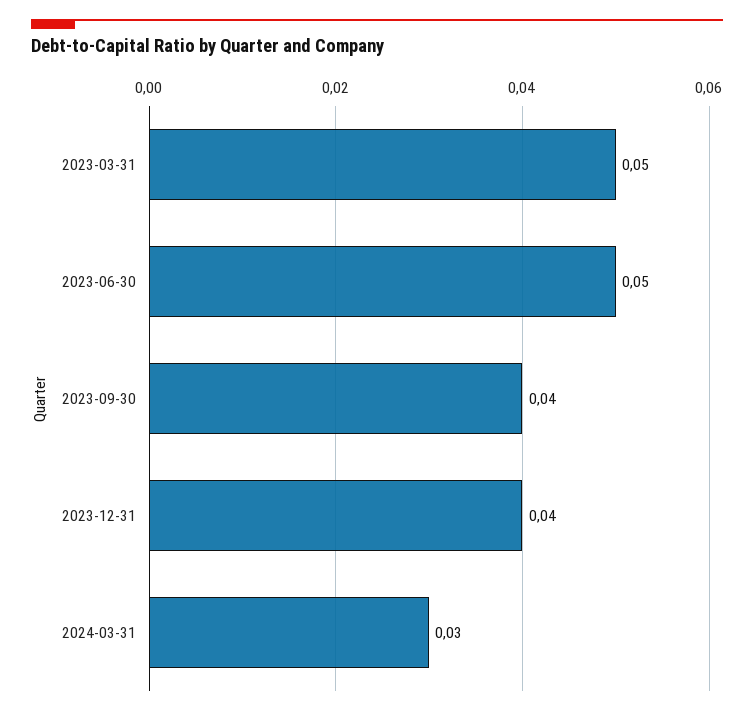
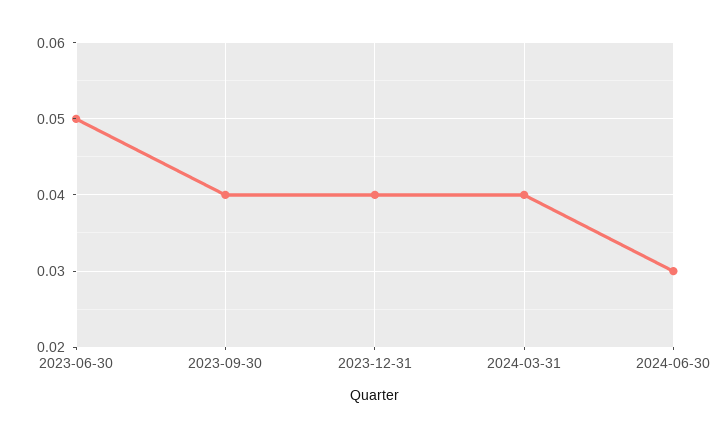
2023-03-31: 0.05 -> none
2024-03-31: 0.03 -> 0.04
2024-06-30: none -> 0.03

